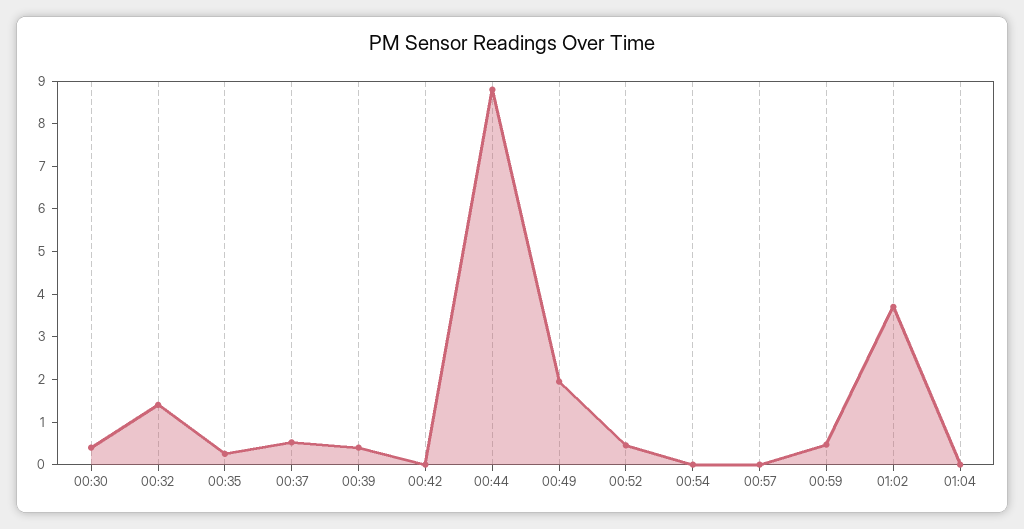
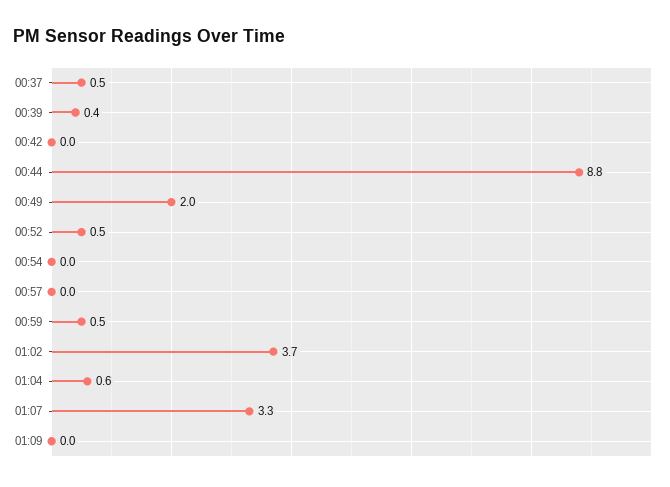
00:30: 0.4 -> none
00:32: 1.4 -> none
00:35: 0.2 -> none
01:04: 0 -> 0.6
01:07: none -> 3.3
01:09: none -> 0

